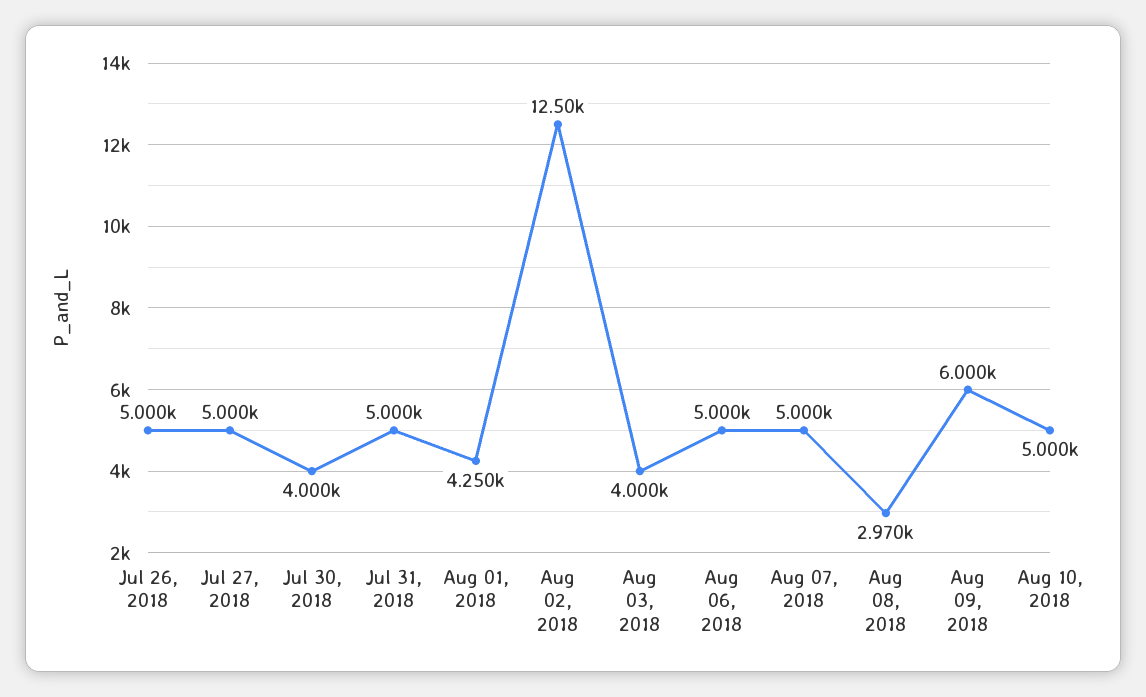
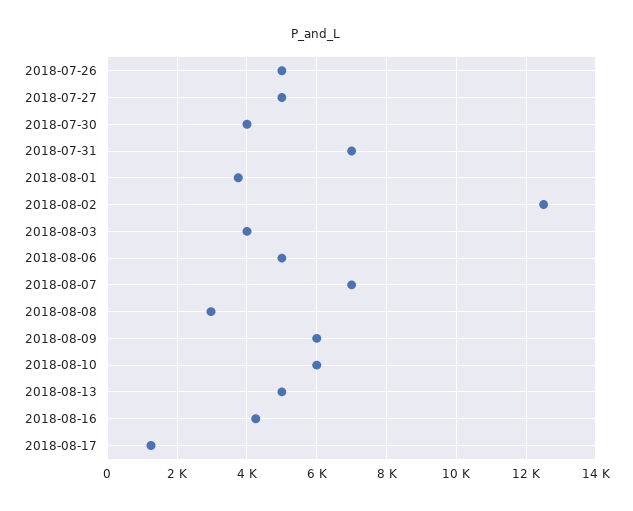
Jul 31, 2018: 5000 -> 7000
Aug 01, 2018: 4250 -> 3800
Aug 07, 2018: 5000 -> 7000
Aug 10, 2018: 5000 -> 6000
2018-08-13: none -> 5000
2018-08-16: none -> 4200
2018-08-17: none -> 1200

